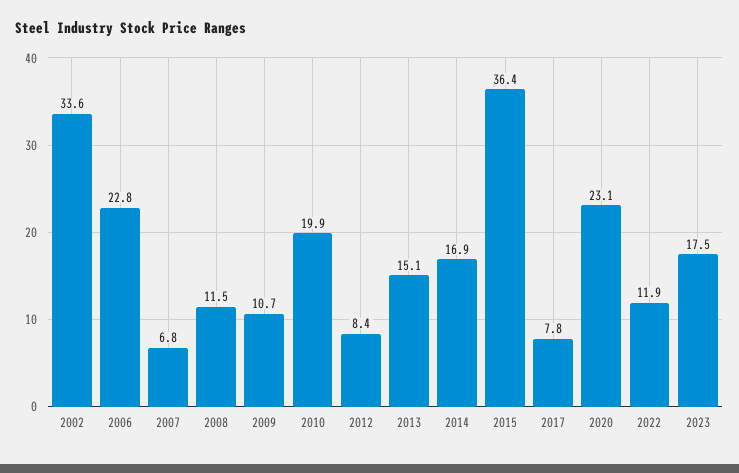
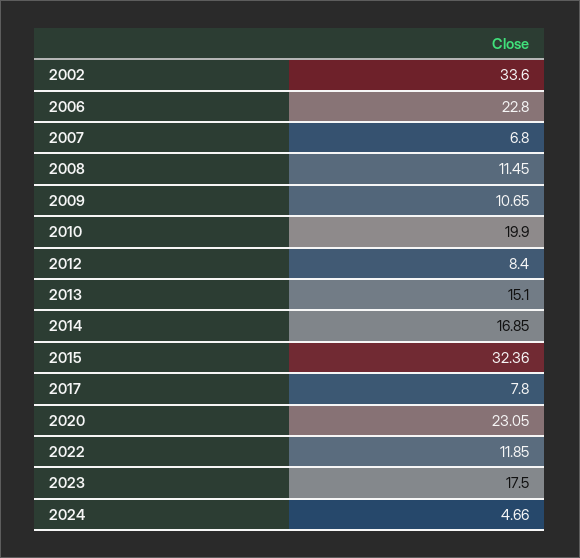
2015: 36.4 -> 32.36
2024: none -> 4.66

